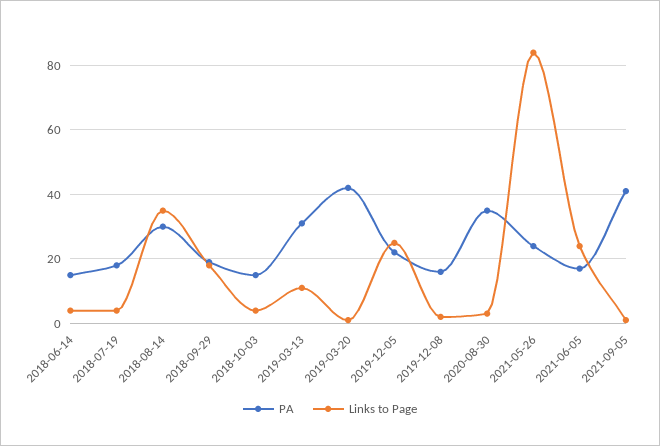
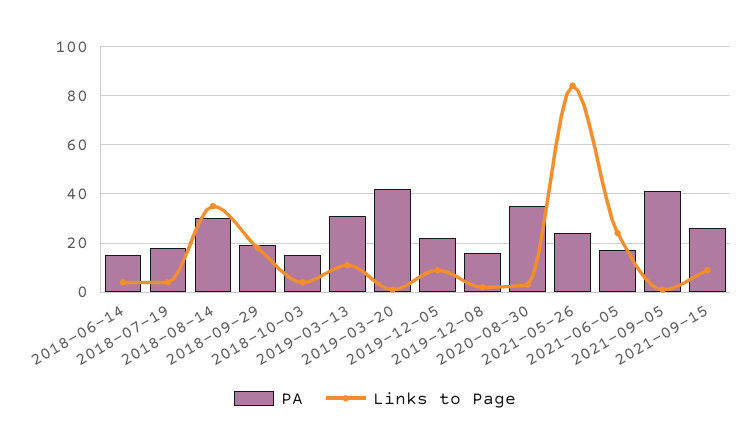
Links to Page, 2019-12-05: 25 -> 10
PA, 2021-09-15: none -> 25
Links to Page, 2021-09-15: none -> 10

